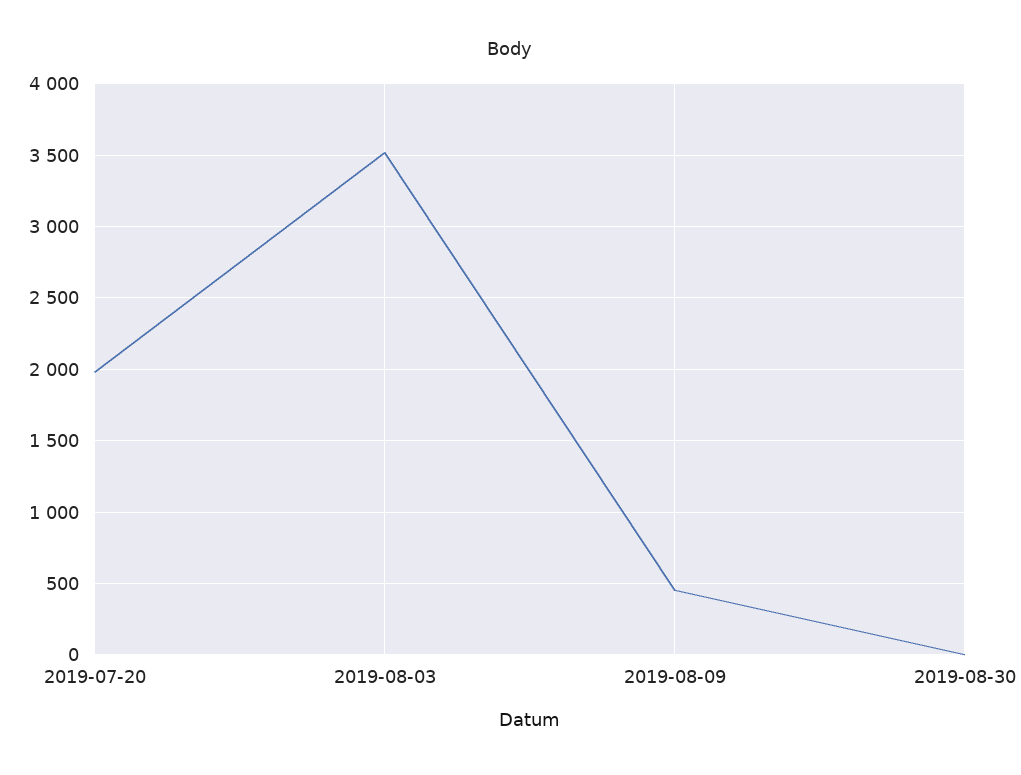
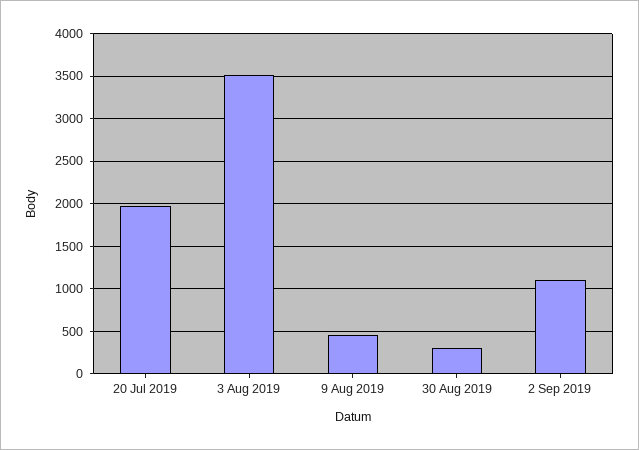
2019-08-30: 0 -> 300
2 Sep 2019: none -> 1100

